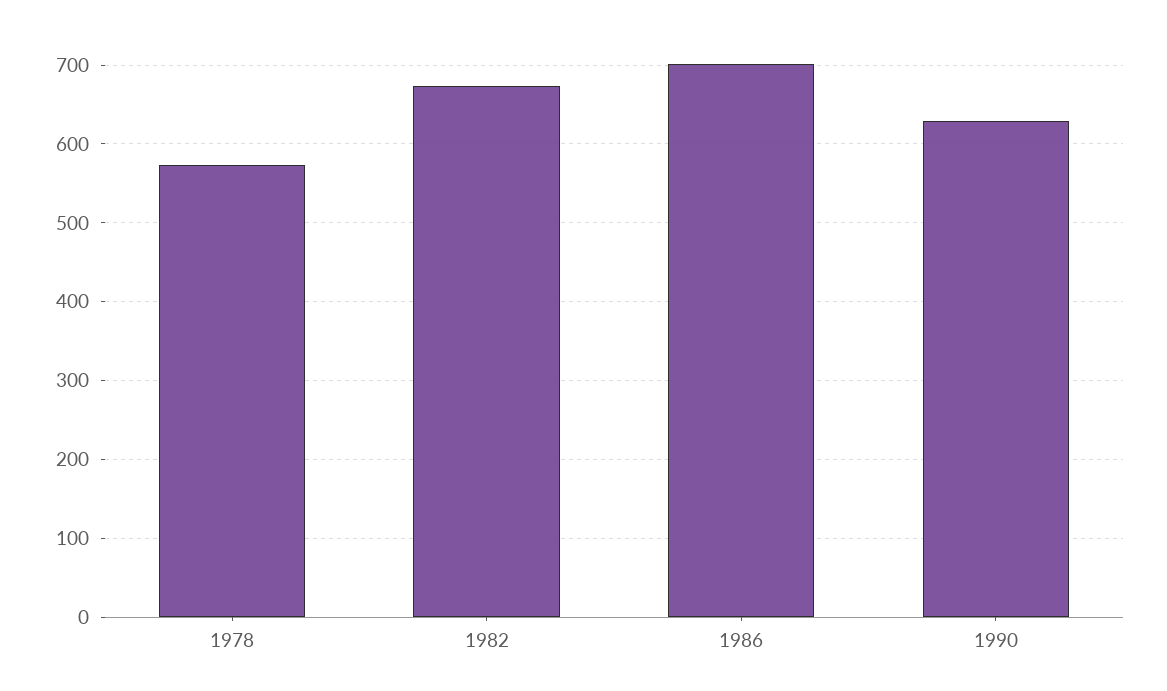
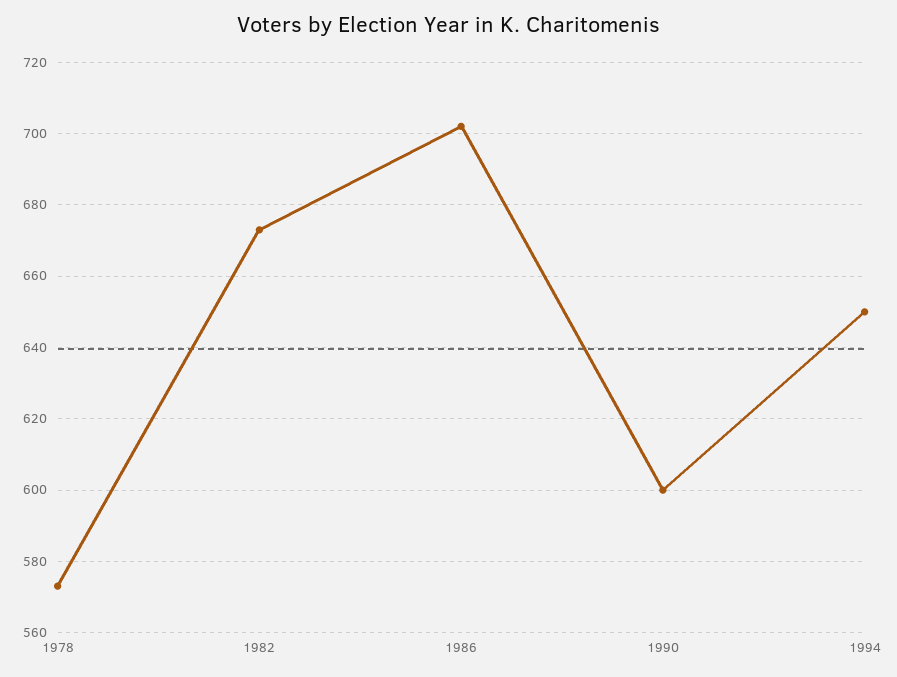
1990: 630 -> 600
1994: none -> 650

